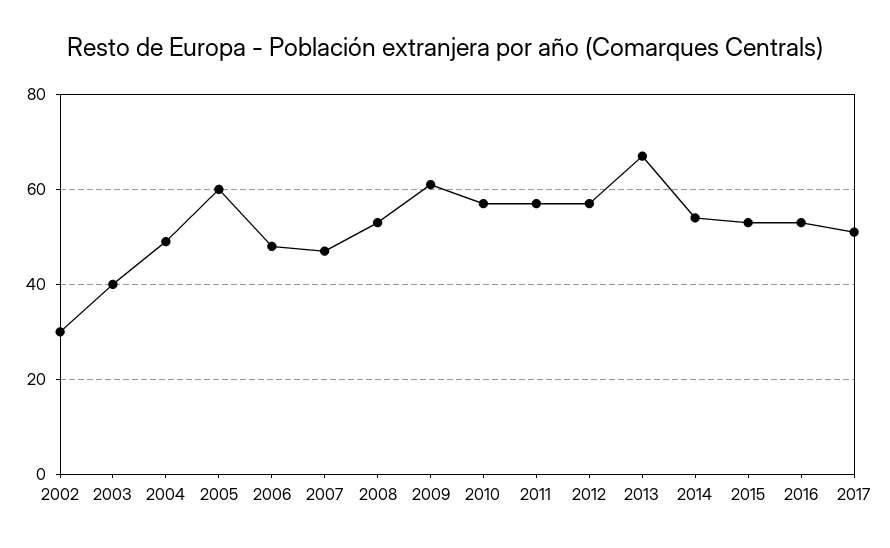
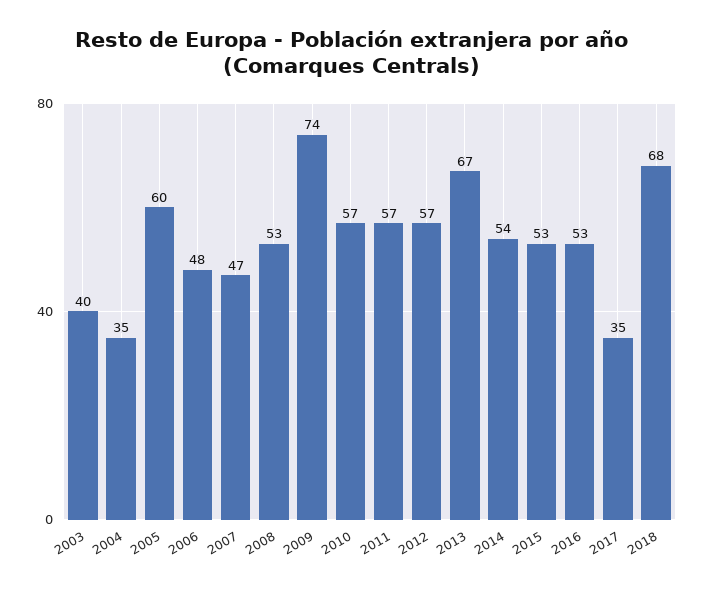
2002: 30 -> none
2004: 50 -> 35
2009: 60 -> 74
2017: 50 -> 35
2018: none -> 68

